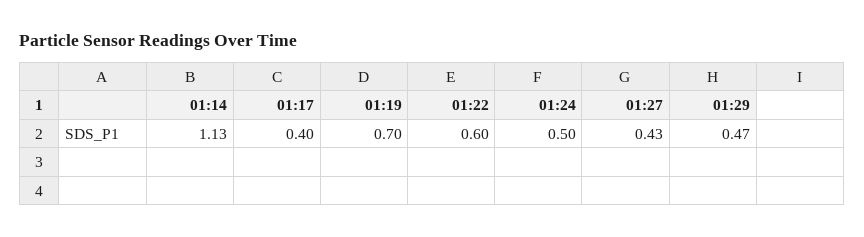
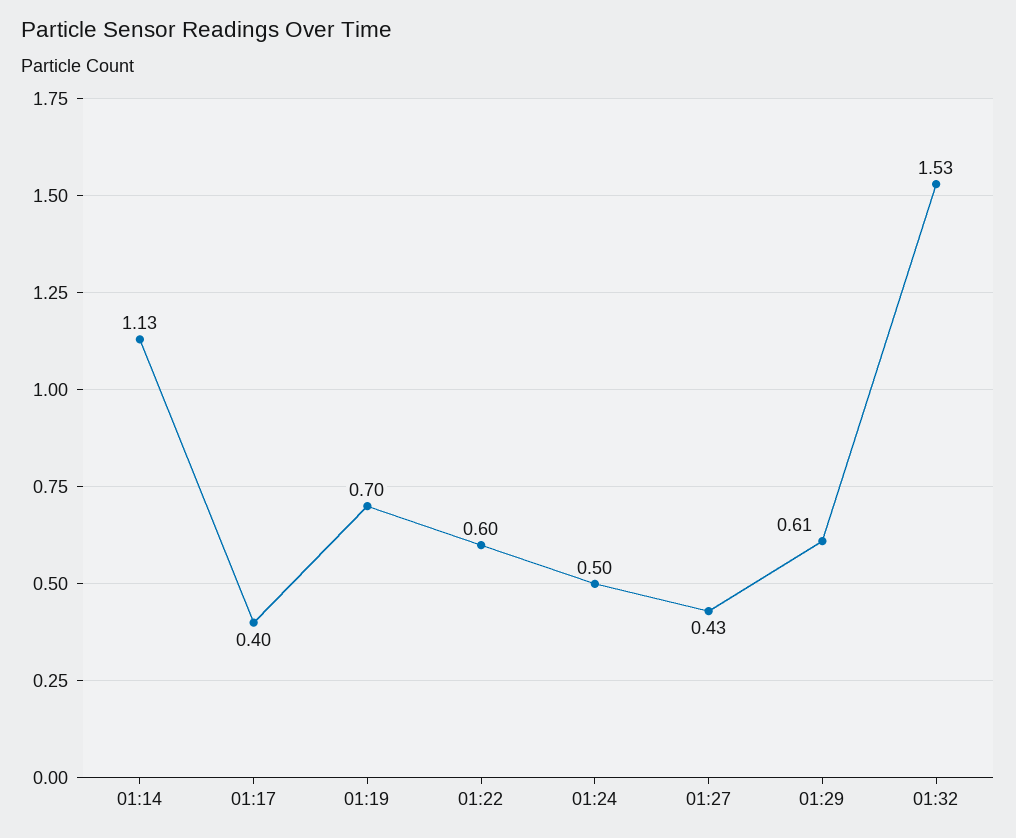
01:29: 0.47 -> 0.61
01:32: none -> 1.53

